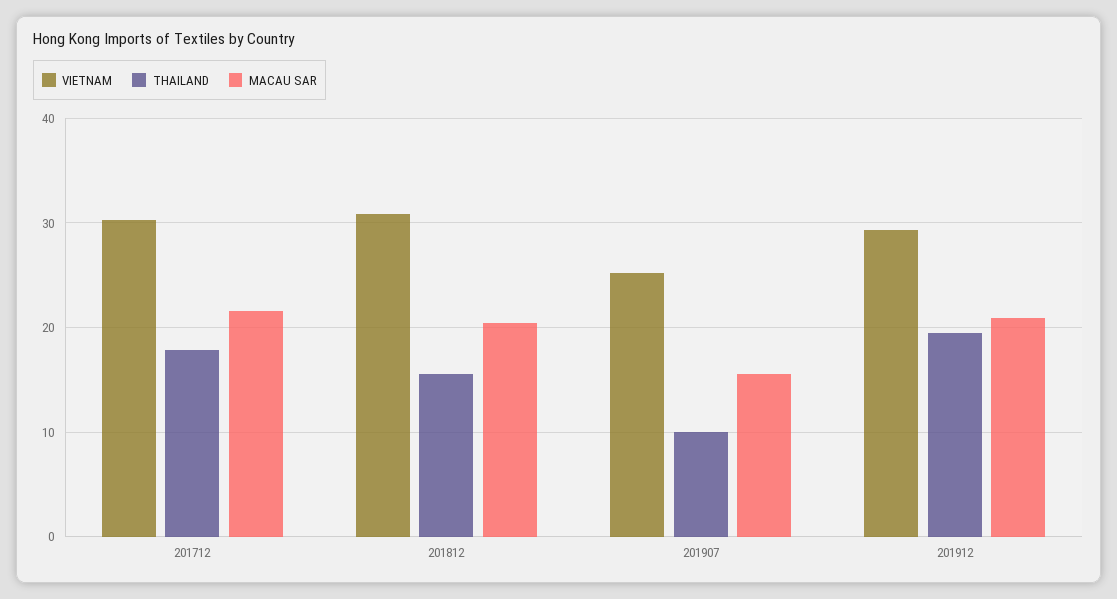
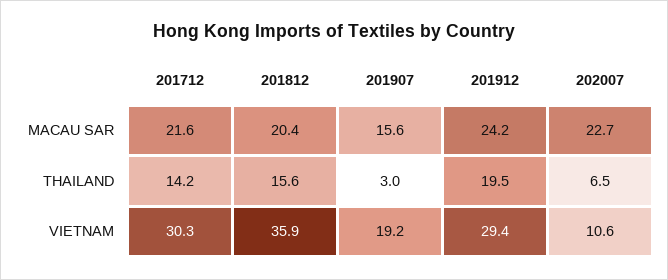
THAILAND, 201712: 18 -> 14.2
VIETNAM, 201812: 31 -> 35.9
VIETNAM, 201907: 25 -> 19.2
THAILAND, 201907: 10 -> 3
MACAU SAR, 201912: 21 -> 24.2
MACAU SAR, 202007: none -> 22.7
THAILAND, 202007: none -> 6.5
VIETNAM, 202007: none -> 10.6

